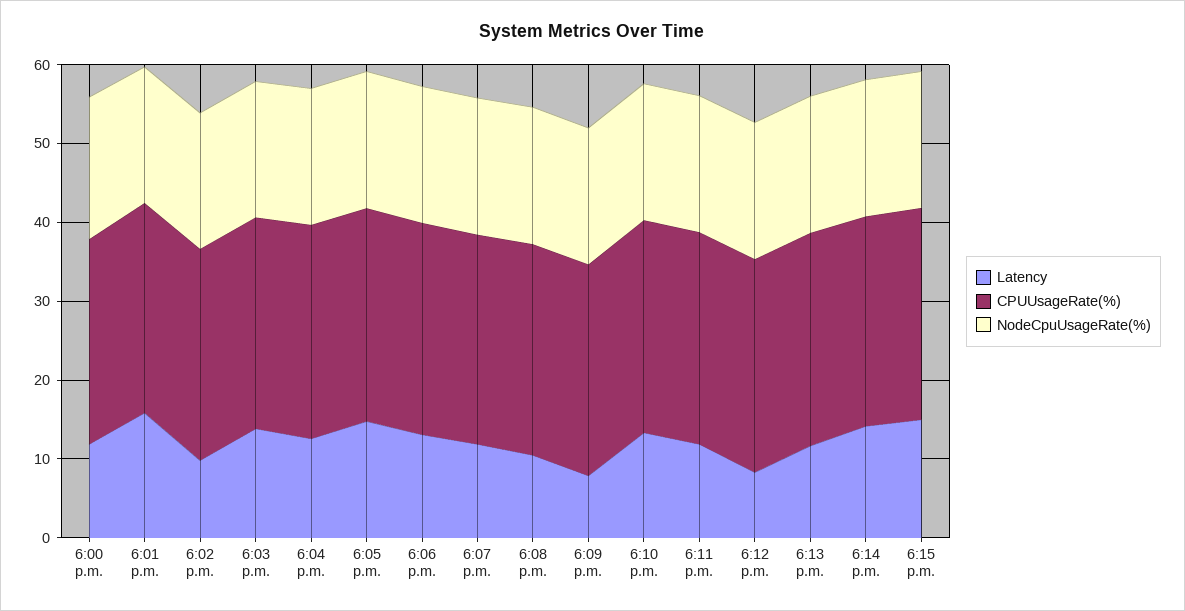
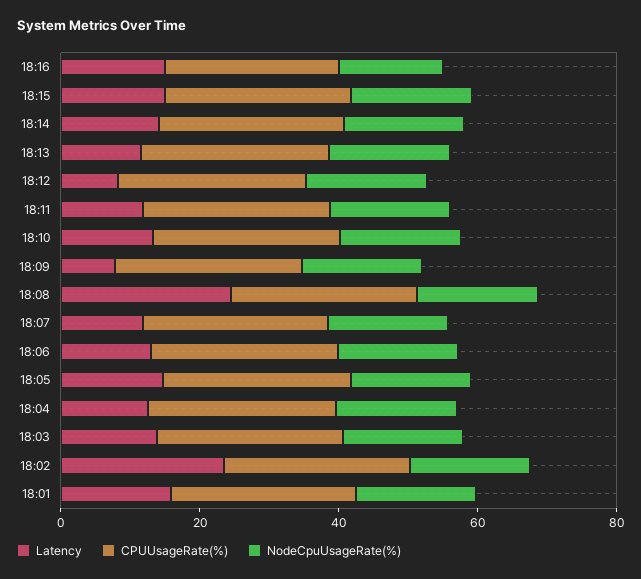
Latency, 6:00 p.m.: 12 -> none
CPUUsageRate(%), 6:00 p.m.: 26 -> none
NodeCpuUsageRate(%), 6:00 p.m.: 18 -> none
Latency, 6:02 p.m.: 10 -> 25
Latency, 6:08 p.m.: 10 -> 25
Latency, 18:16: none -> 15
CPUUsageRate(%), 18:16: none -> 25
NodeCpuUsageRate(%), 18:16: none -> 15

